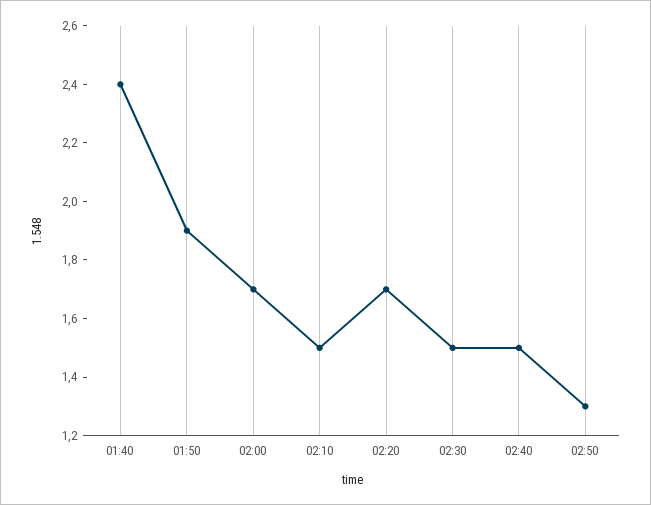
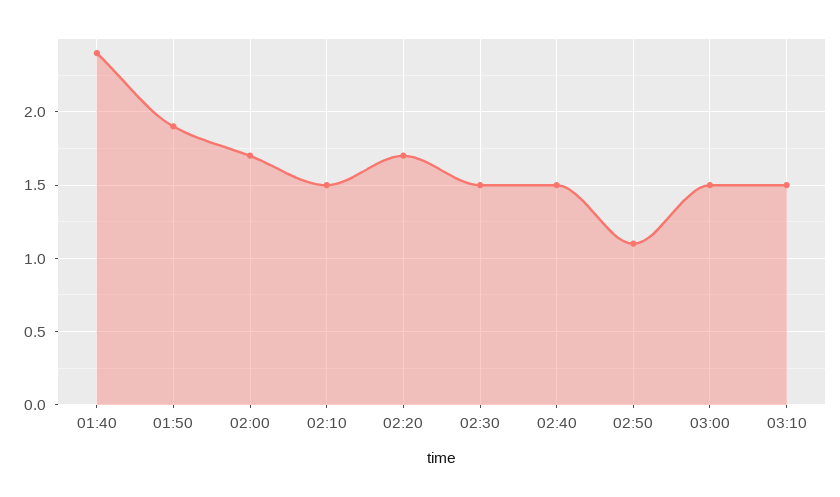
02:50: 1.3 -> 1.1
03:00: none -> 1.5
03:10: none -> 1.5

